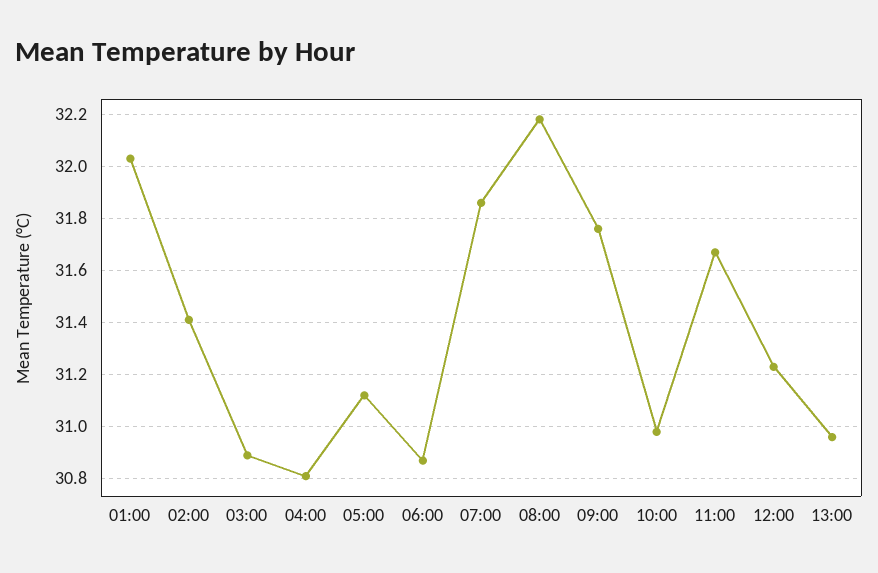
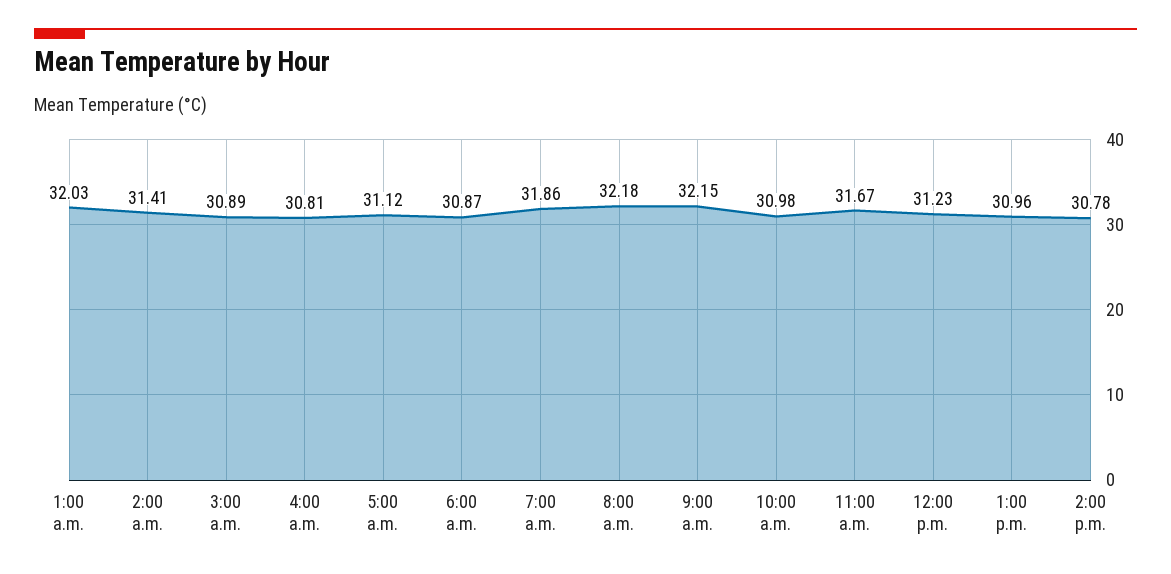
09:00: 31.75 -> 32.15
2:00 p.m.: none -> 30.78

